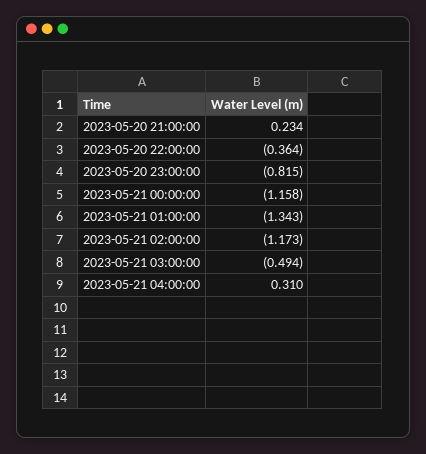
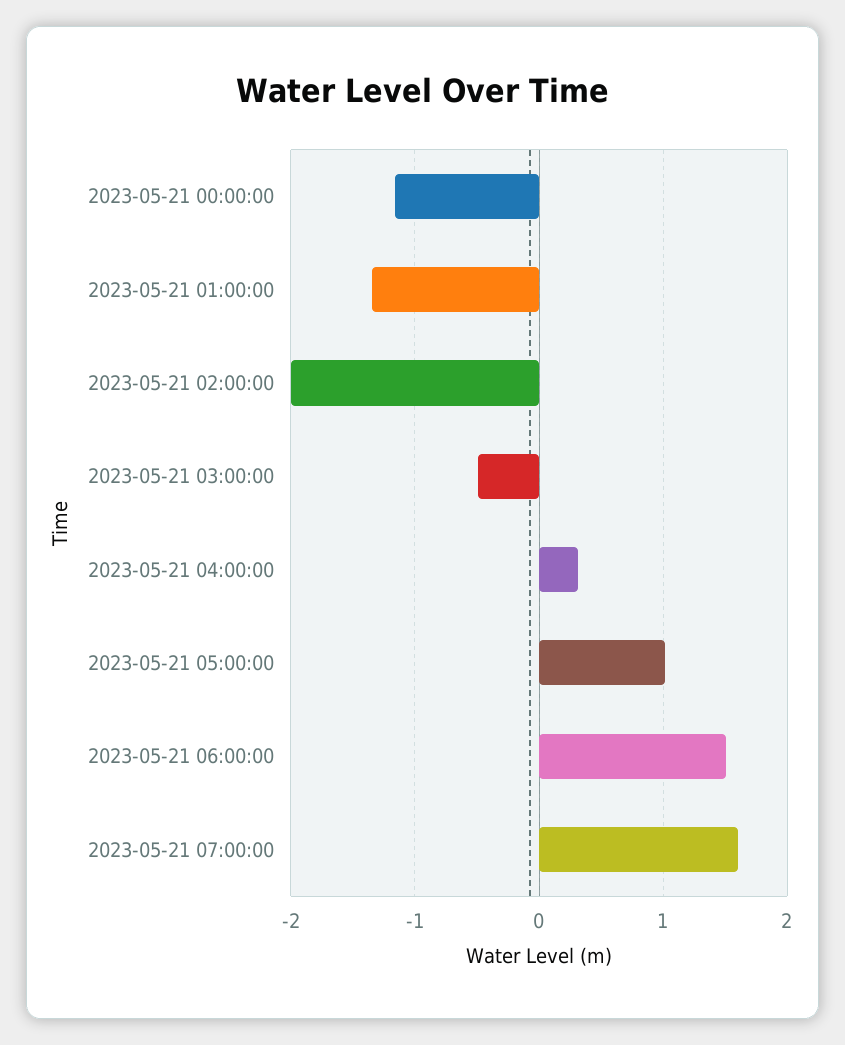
2023-05-20 21:00:00: 0.234 -> none
2023-05-20 22:00:00: -0.364 -> none
2023-05-20 23:00:00: -0.815 -> none
2023-05-21 02:00:00: -1.173 -> -2
2023-05-21 05:00:00: none -> 1
2023-05-21 06:00:00: none -> 1.5
2023-05-21 07:00:00: none -> 1.6

